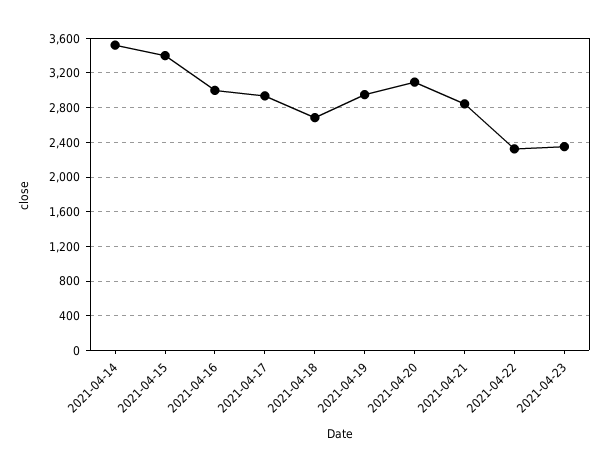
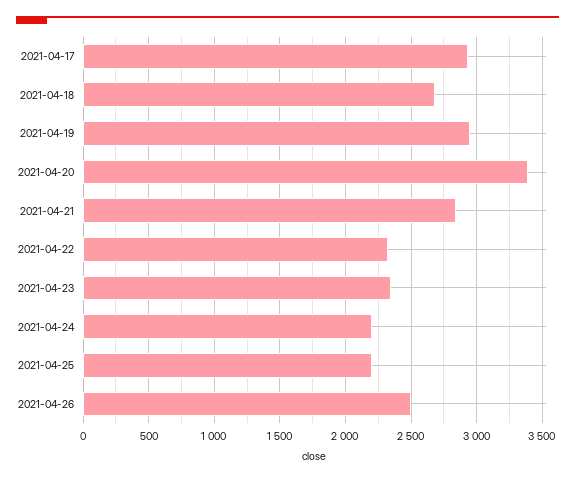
2021-04-14: 3500 -> none
2021-04-15: 3400 -> none
2021-04-16: 3000 -> none
2021-04-20: 3100 -> 3400
2021-04-24: none -> 2200
2021-04-25: none -> 2200
2021-04-26: none -> 2500

